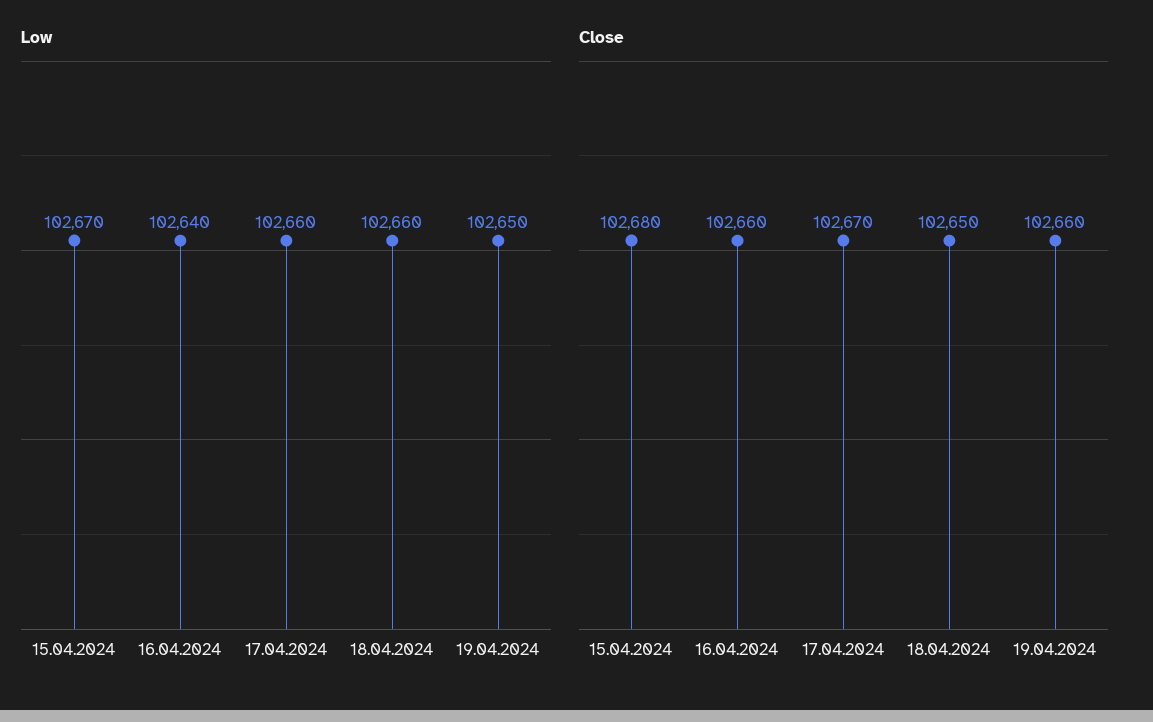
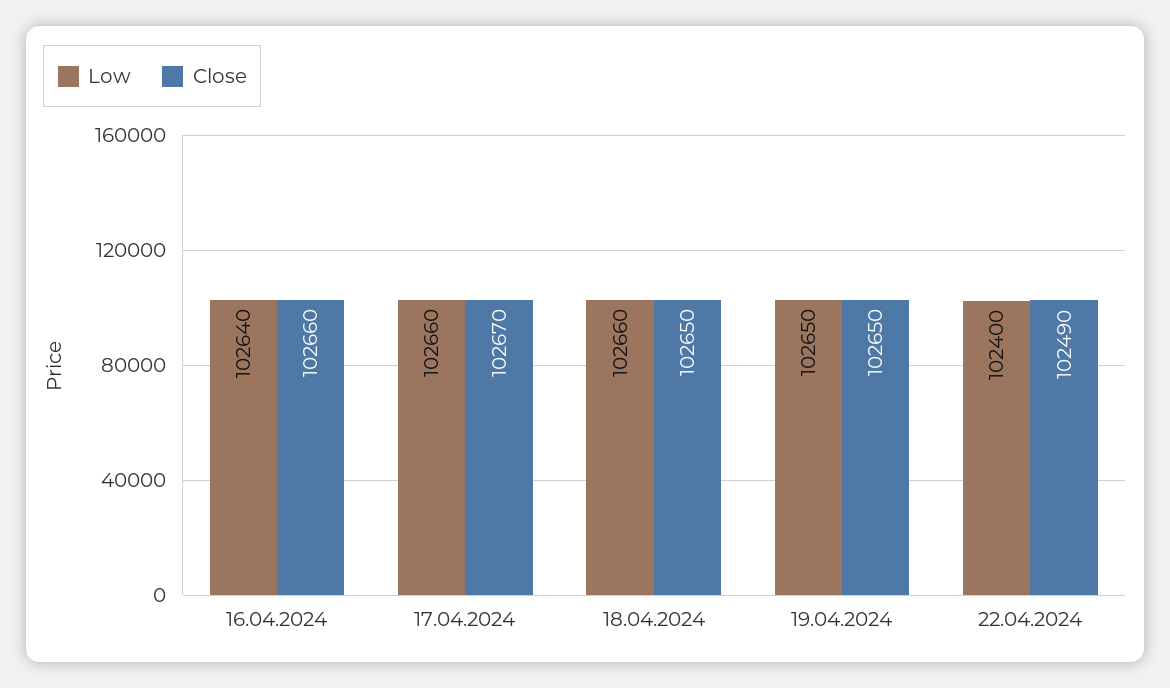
Low, 15.04.2024: 102670 -> none
Close, 15.04.2024: 102680 -> none
Close, 19.04.2024: 102660 -> 102650
Low, 22.04.2024: none -> 102400
Close, 22.04.2024: none -> 102490

